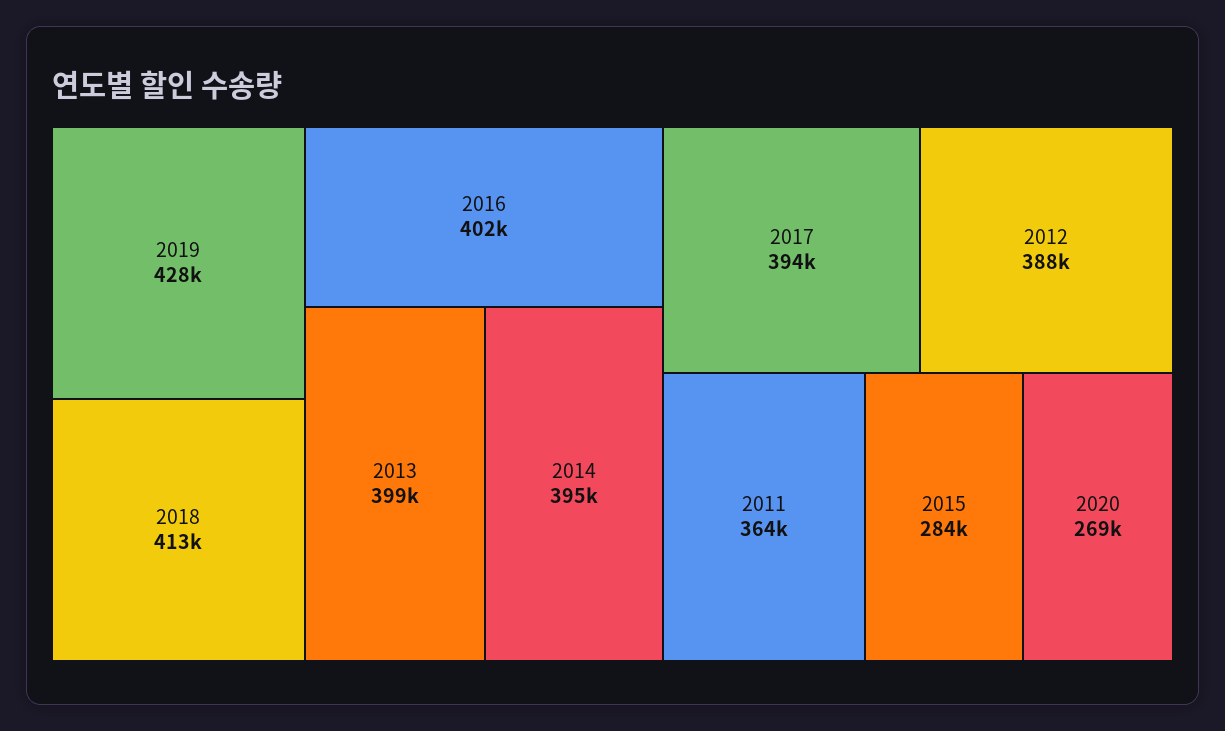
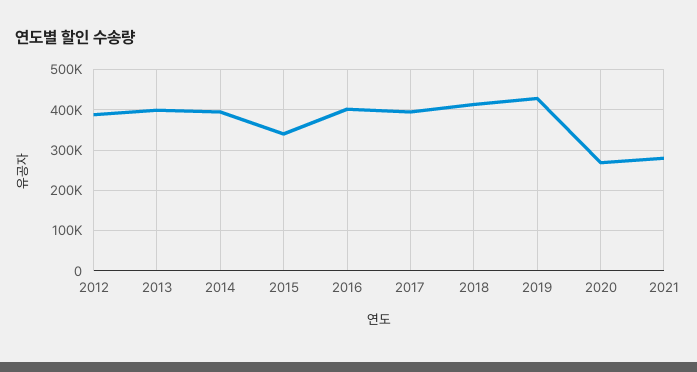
2011: 364000 -> none
2015: 284000 -> 340000
2021: none -> 280000

